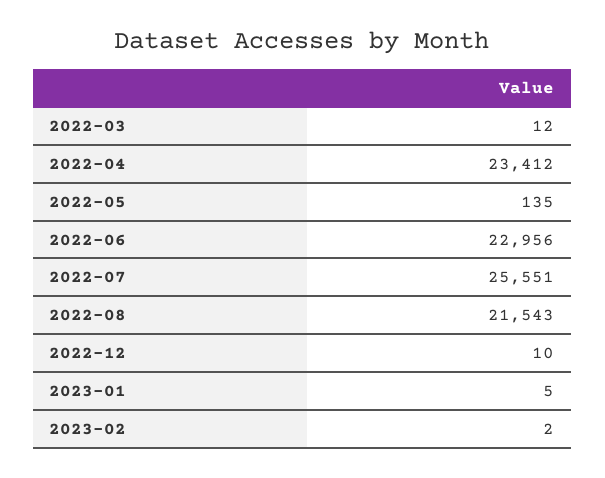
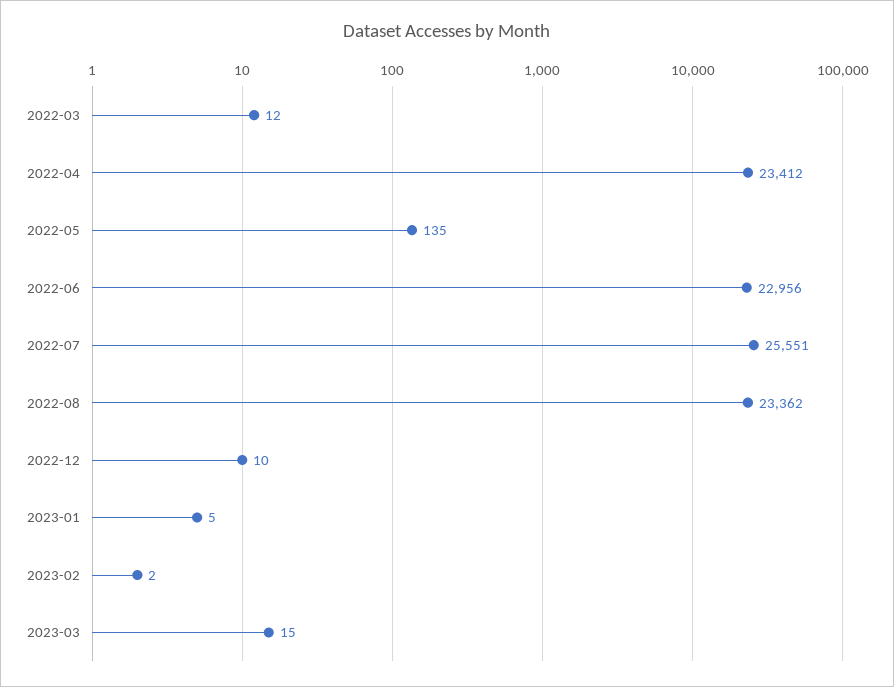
2022-08: 21543 -> 23362
2023-03: none -> 15

